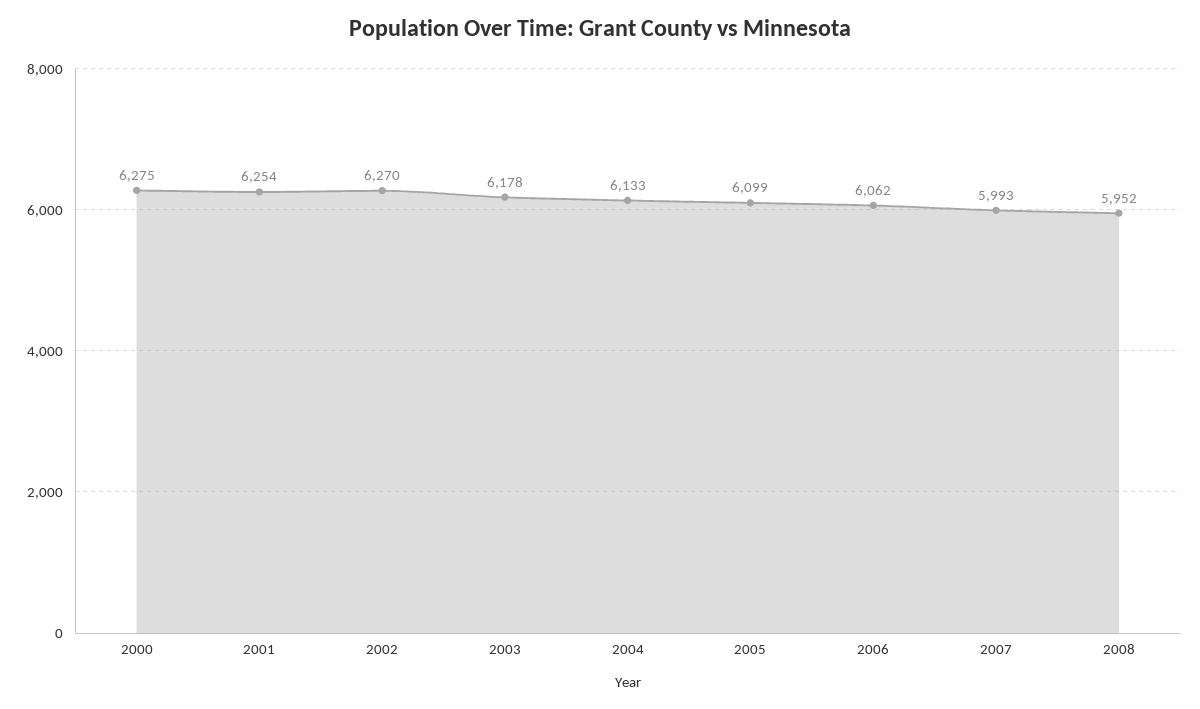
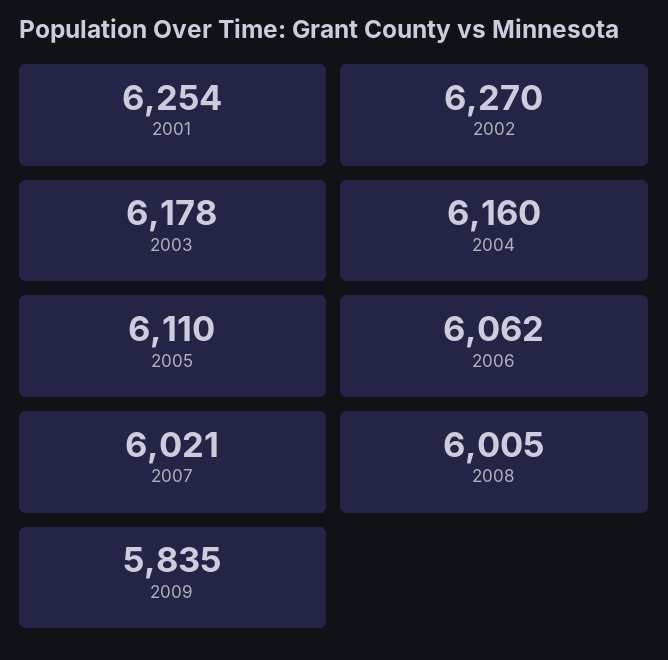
2000: 6275 -> none
2004: 6133 -> 6160
2005: 6099 -> 6110
2007: 5993 -> 6021
2008: 5952 -> 6005
2009: none -> 5835

